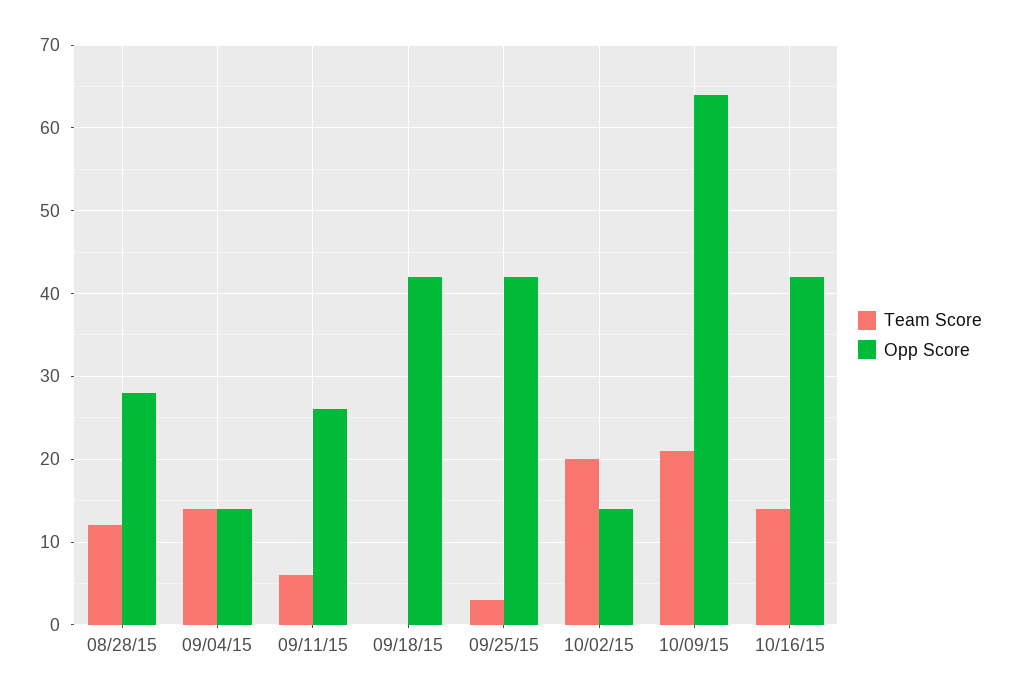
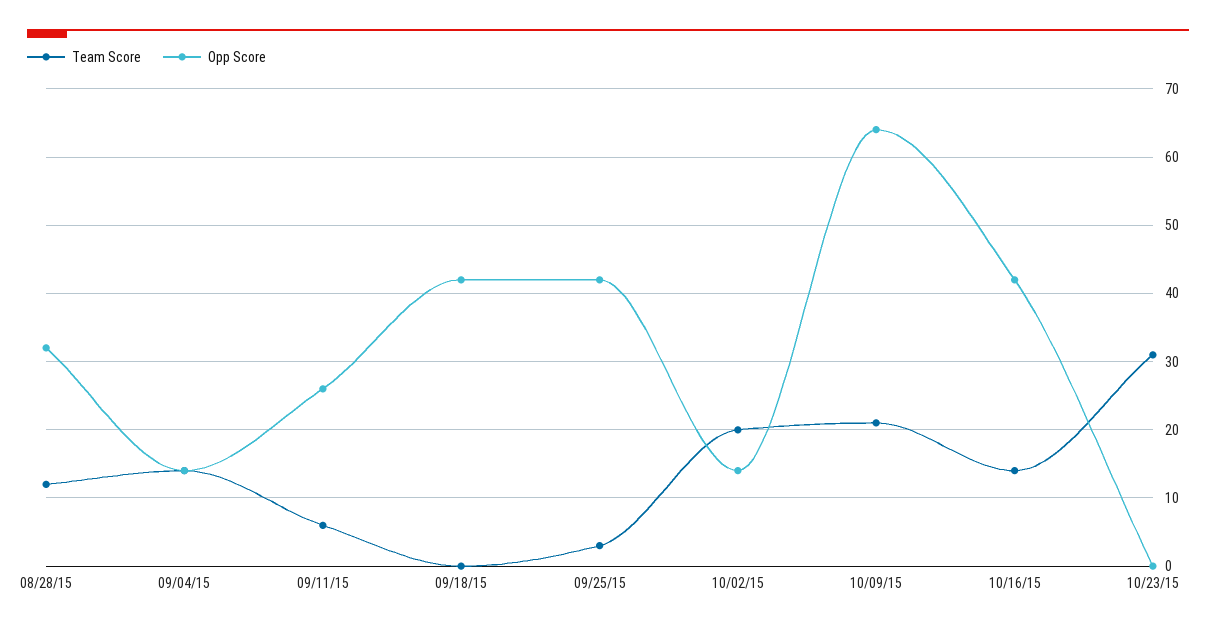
Opp Score, 08/28/15: 28 -> 32
Team Score, 10/23/15: none -> 31
Opp Score, 10/23/15: none -> 0

